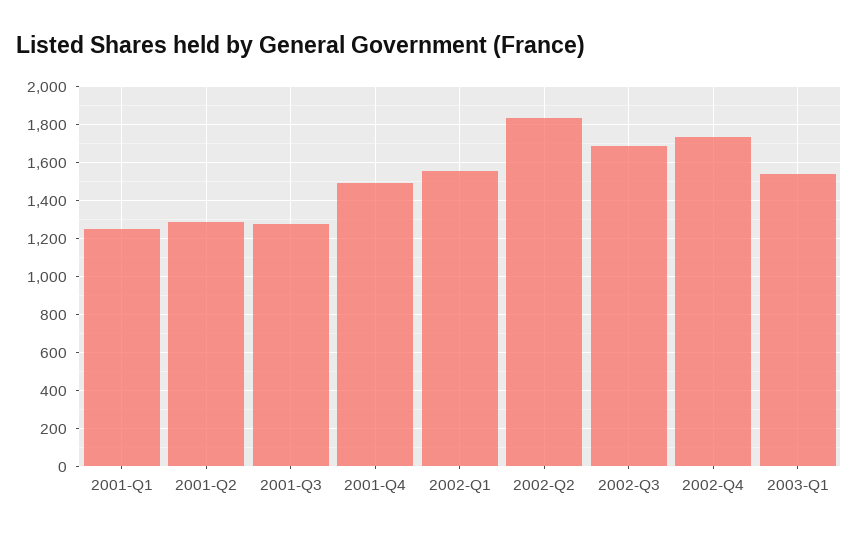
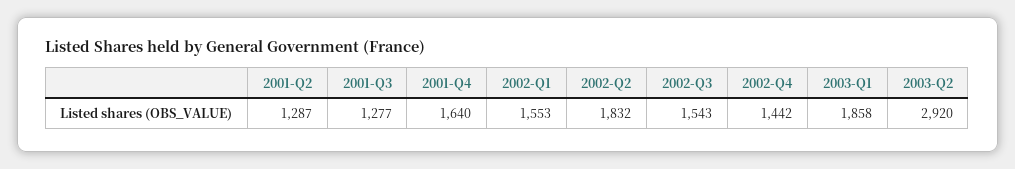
2001-Q1: 1250 -> none
2001-Q4: 1500 -> 1640
2002-Q3: 1700 -> 1543
2002-Q4: 1750 -> 1442
2003-Q1: 1550 -> 1858
2003-Q2: none -> 2920

